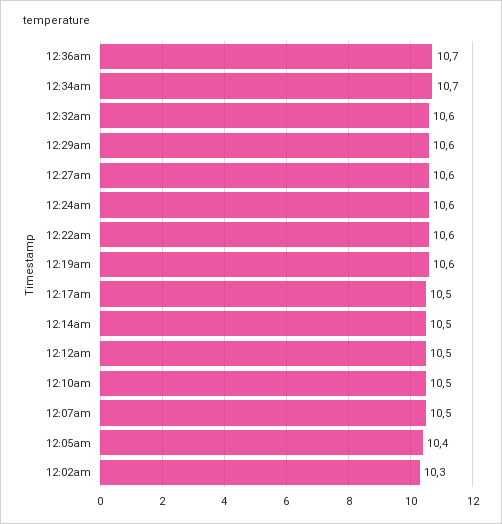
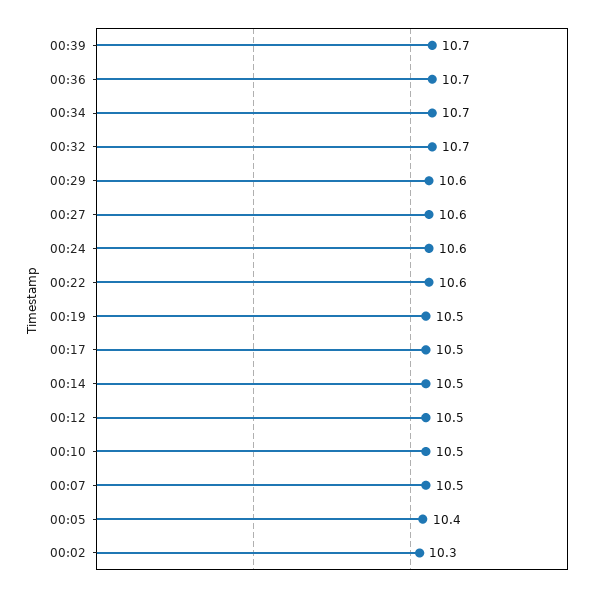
12:32am: 10.6 -> 10.7
12:19am: 10.6 -> 10.5
00:39: none -> 10.7

